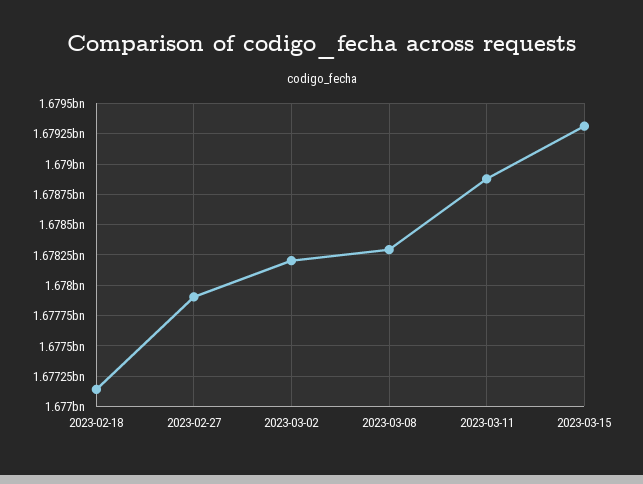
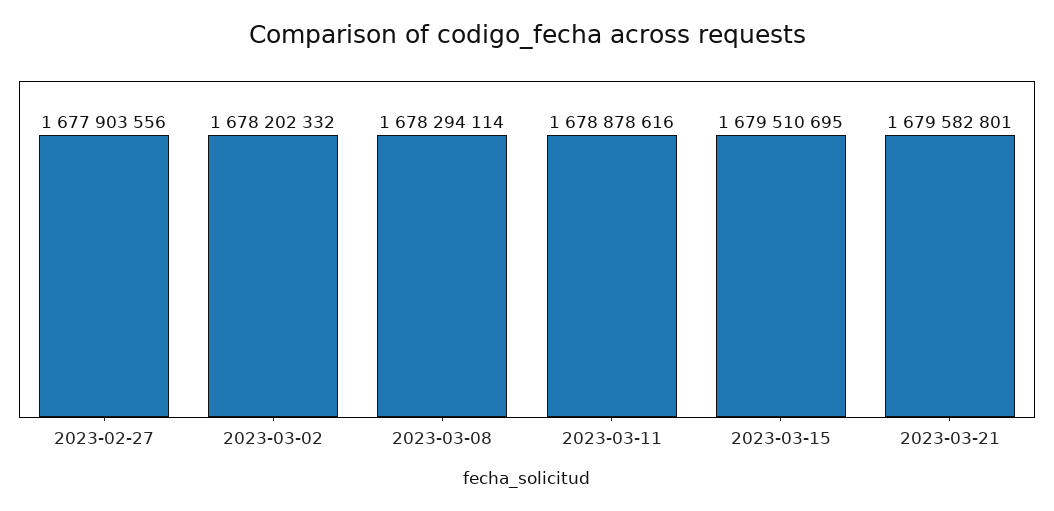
2023-02-18: 1677150000 -> none
2023-03-15: 1679300000 -> 1679510695
2023-03-21: none -> 1679582801

